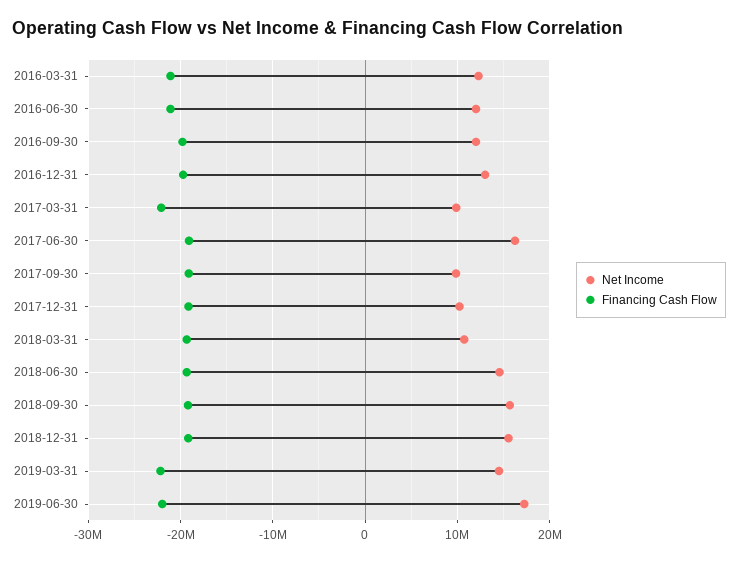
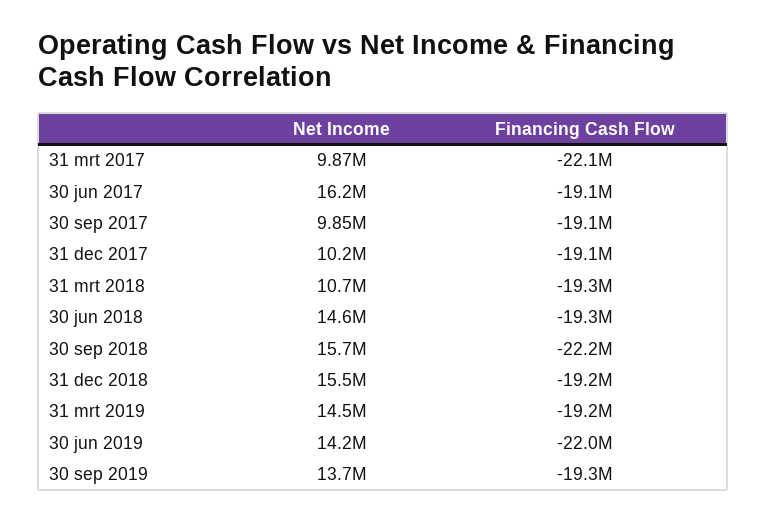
Net Income, 2016-03-31: 12000000 -> none
Financing Cash Flow, 2016-03-31: -21000000 -> none
Net Income, 2016-06-30: 12000000 -> none
Financing Cash Flow, 2016-06-30: -21000000 -> none
Net Income, 2016-09-30: 12000000 -> none
Financing Cash Flow, 2016-09-30: -20000000 -> none
Net Income, 2016-12-31: 13000000 -> none
Financing Cash Flow, 2016-12-31: -20000000 -> none
Financing Cash Flow, 2018-09-30: -19000000 -> -22200000
Financing Cash Flow, 2019-03-31: -22000000 -> -19200000
Net Income, 2019-06-30: 17000000 -> 14200000
Net Income, 30 sep 2019: none -> 13700000
Financing Cash Flow, 30 sep 2019: none -> -19300000

